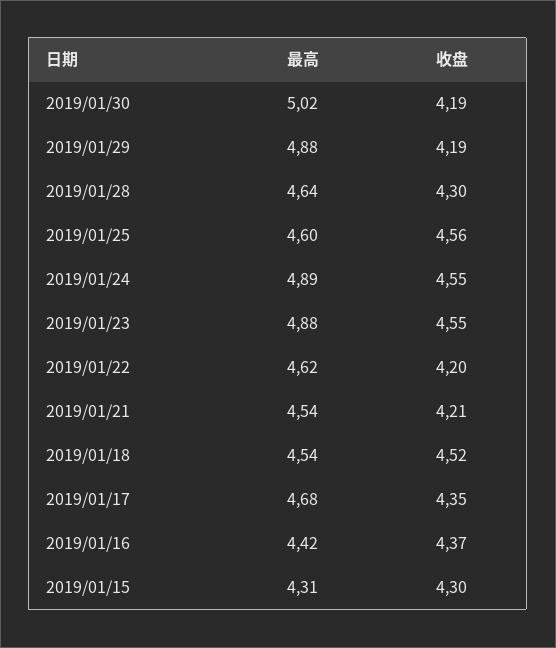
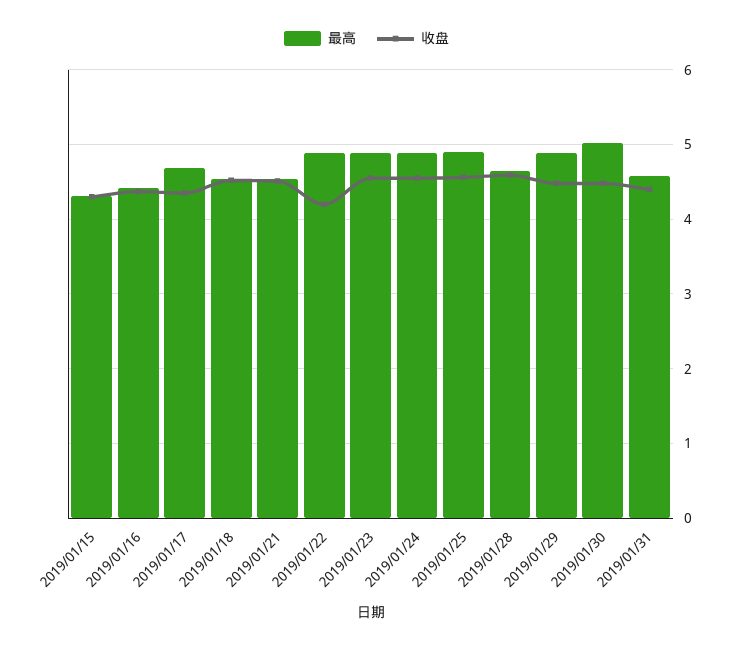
收盘, 2019/01/30: 4.19 -> 4.5
收盘, 2019/01/29: 4.19 -> 4.5
收盘, 2019/01/28: 4.3 -> 4.6
最高, 2019/01/25: 4.6 -> 4.9
最高, 2019/01/22: 4.62 -> 4.9
收盘, 2019/01/21: 4.21 -> 4.5
最高, 2019/01/31: none -> 4.6
收盘, 2019/01/31: none -> 4.4

